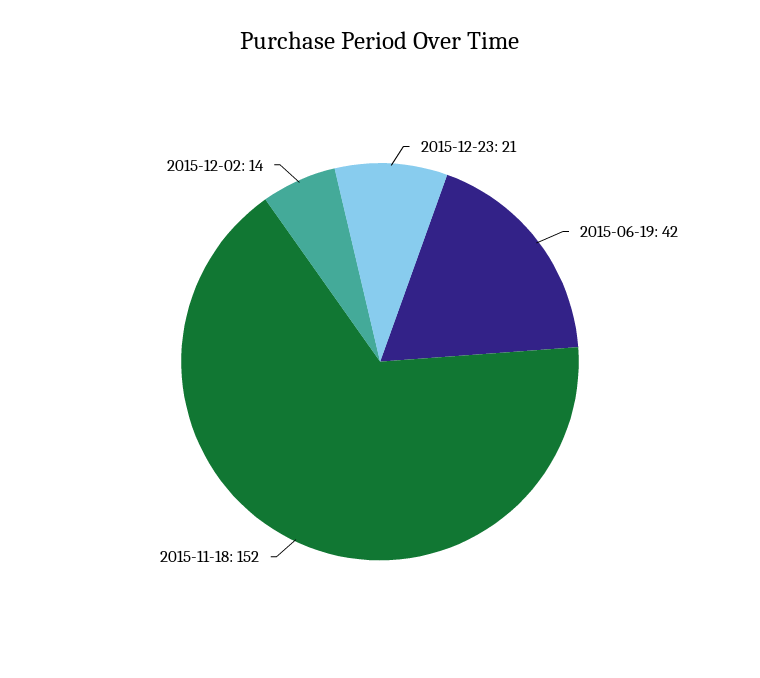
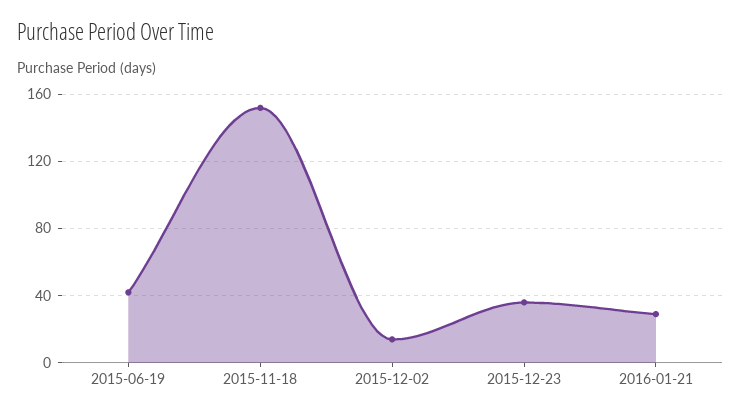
2015-12-23: 21 -> 35
2016-01-21: none -> 30

